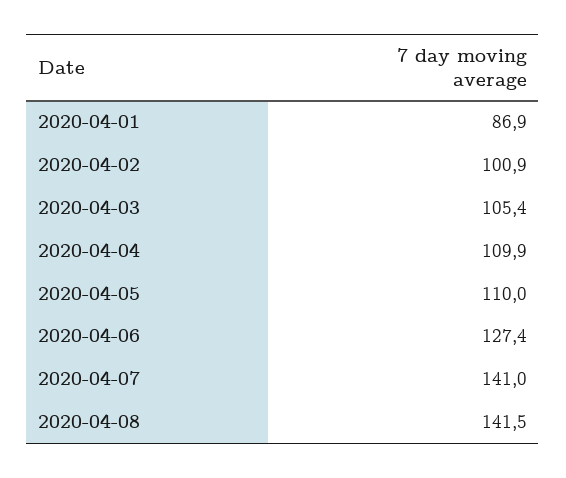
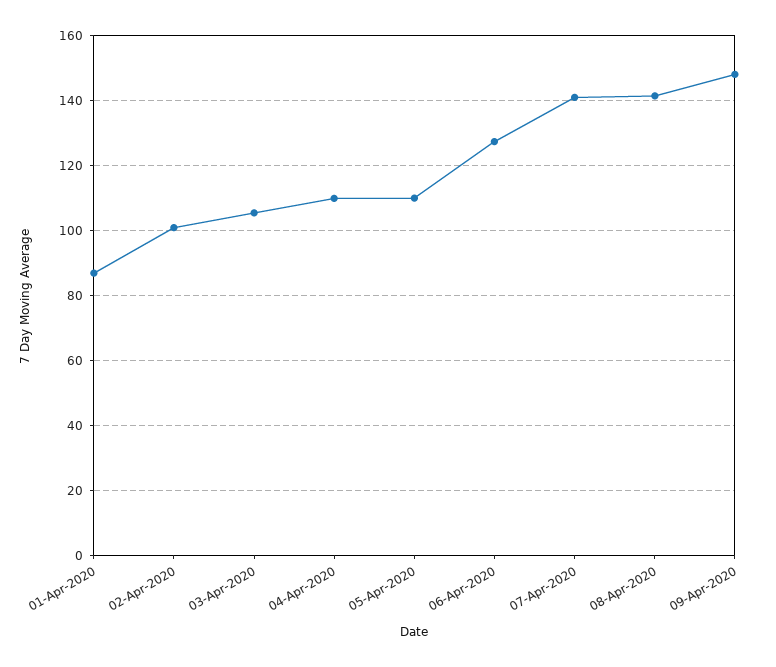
09-Apr-2020: none -> 148

